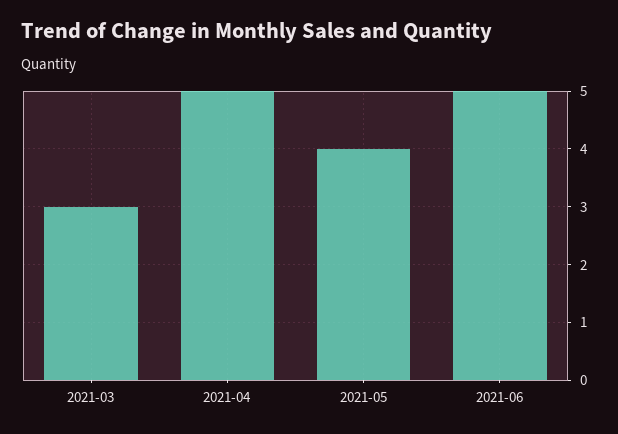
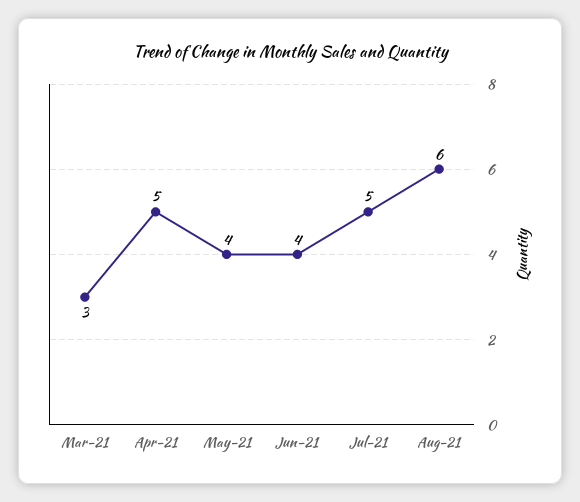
2021-06: 5 -> 4
Jul-21: none -> 5
Aug-21: none -> 6

